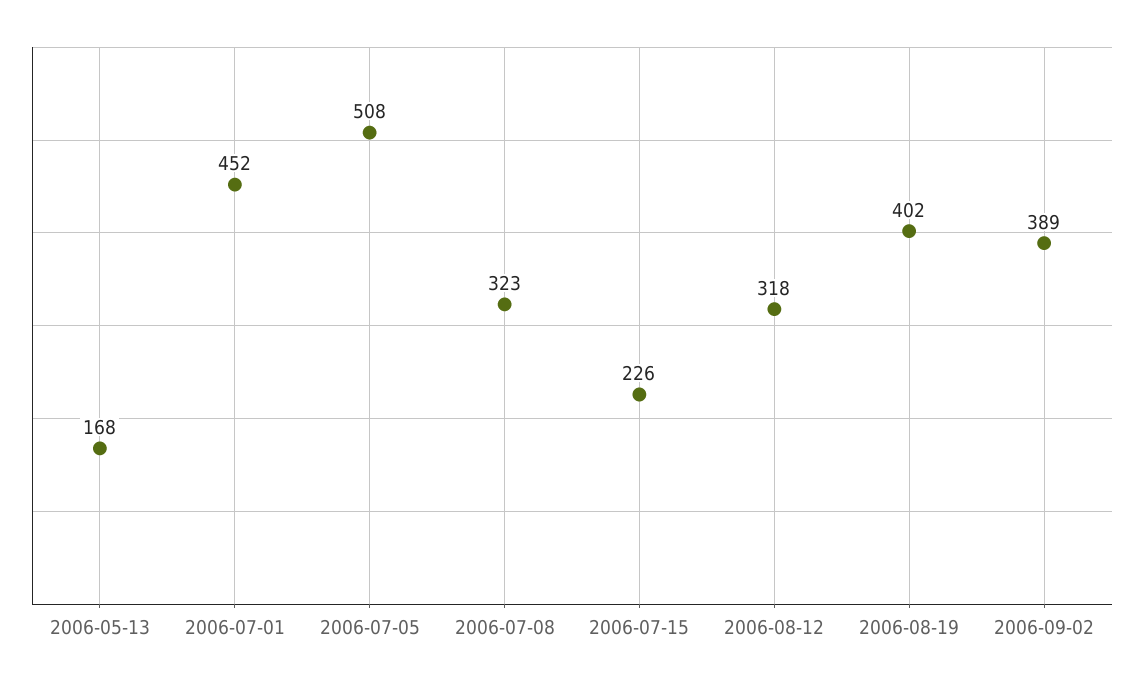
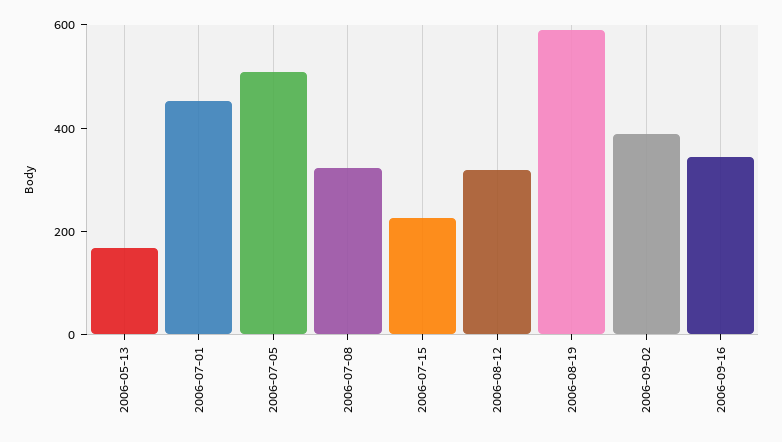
2006-08-19: 402 -> 600
2006-09-16: none -> 350

